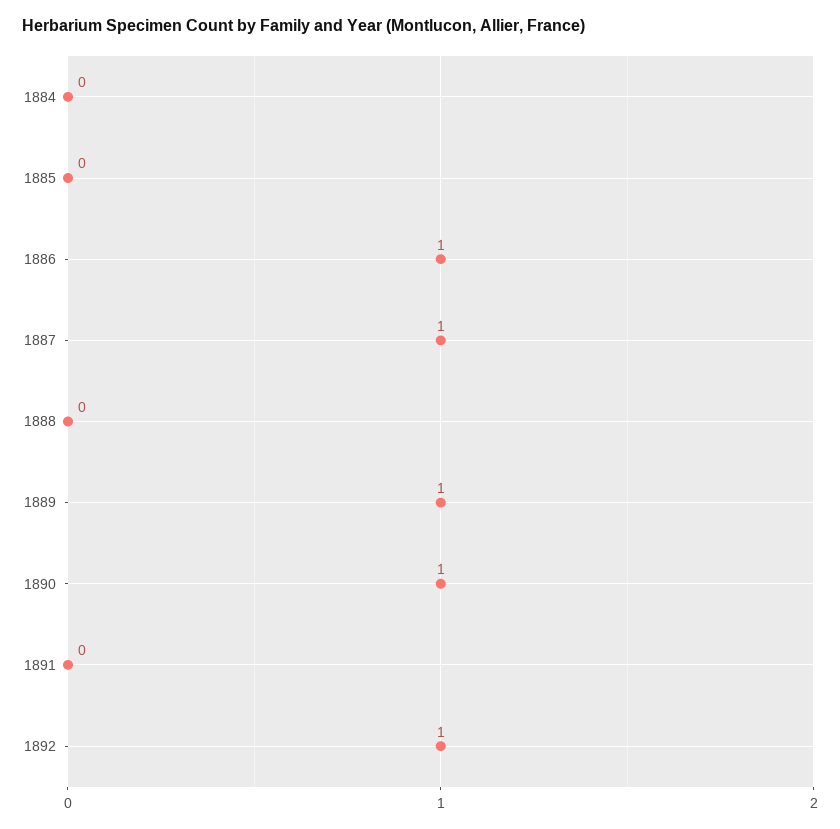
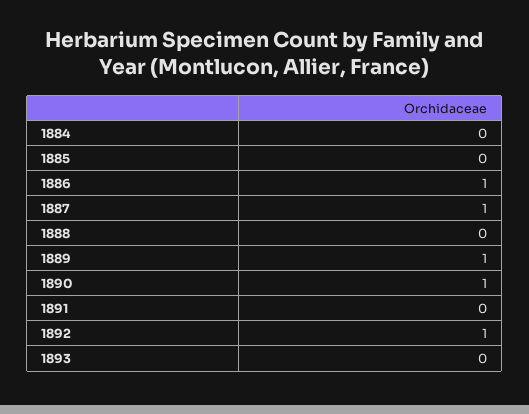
1893: none -> 0

